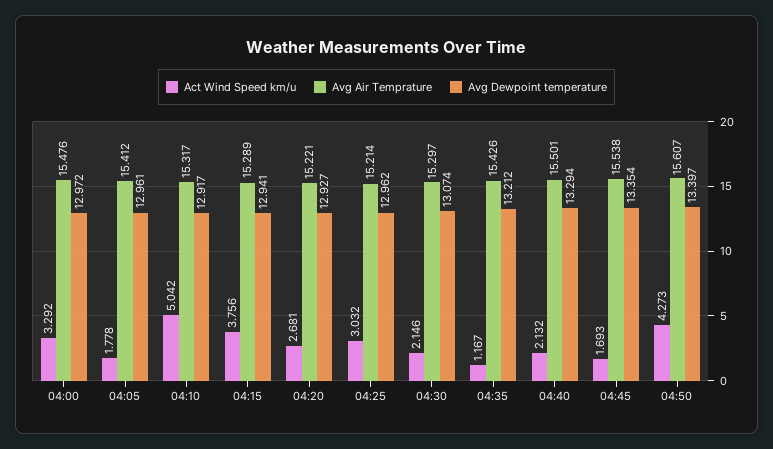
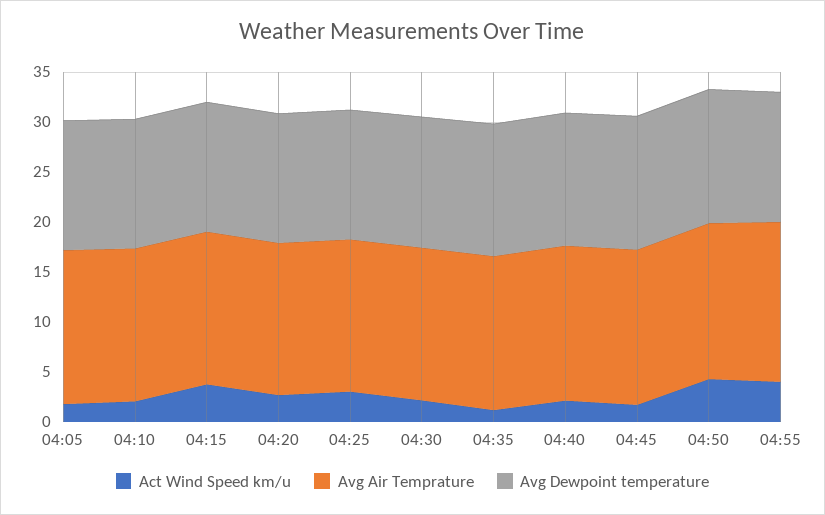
Act Wind Speed km/u, 04:00: 3.292 -> none
Avg Air Temprature, 04:00: 15.476 -> none
Avg Dewpoint temperature, 04:00: 12.972 -> none
Act Wind Speed km/u, 04:10: 5.042 -> 2
Act Wind Speed km/u, 04:55: none -> 4
Avg Air Temprature, 04:55: none -> 16
Avg Dewpoint temperature, 04:55: none -> 13

